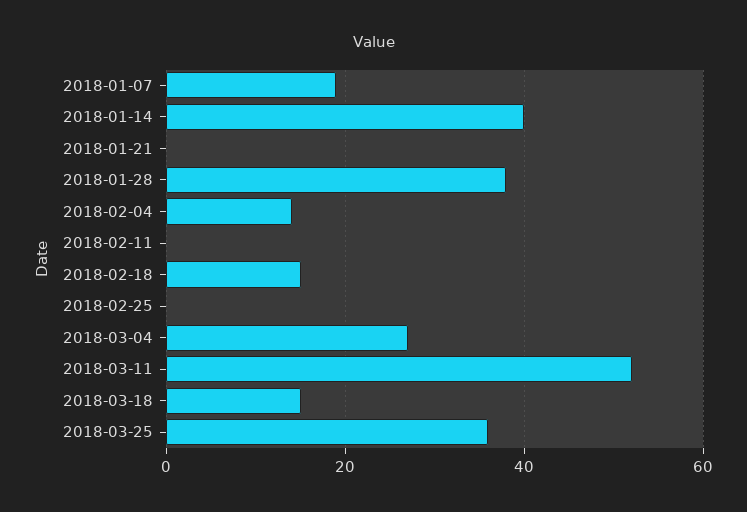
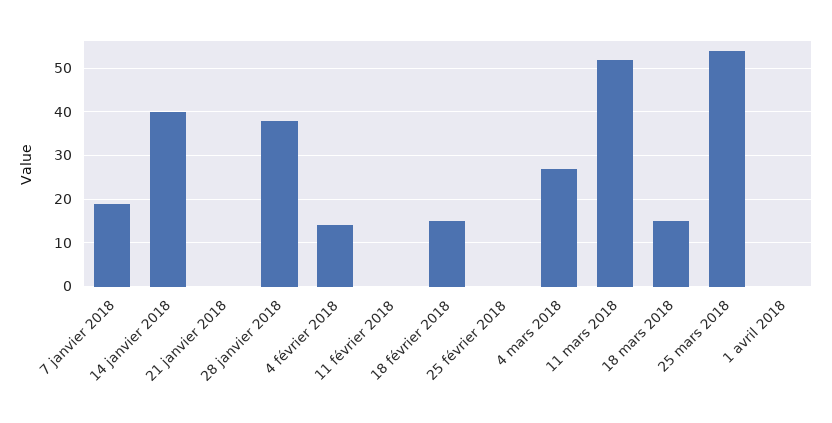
2018-03-25: 35 -> 55
1 avril 2018: none -> 0

